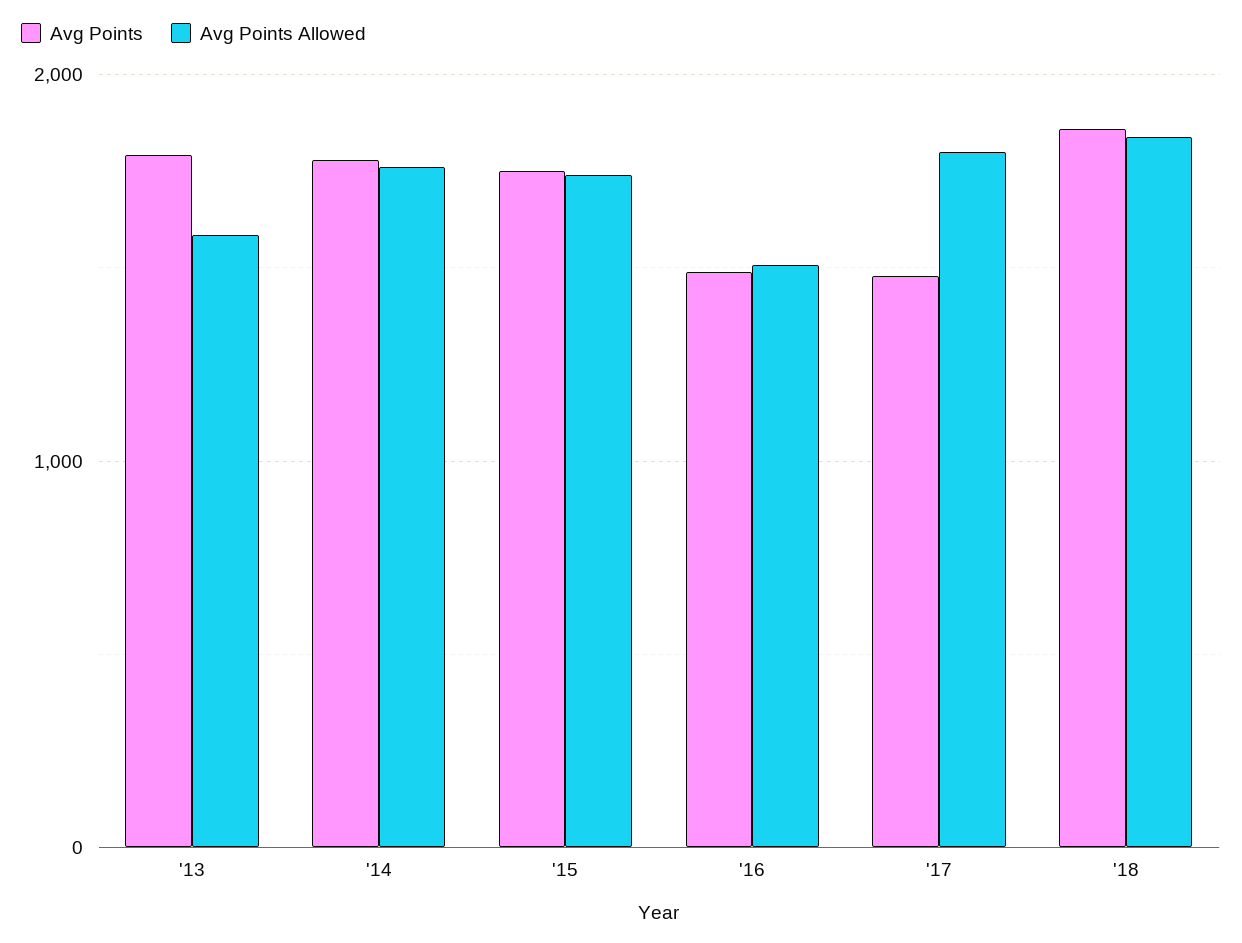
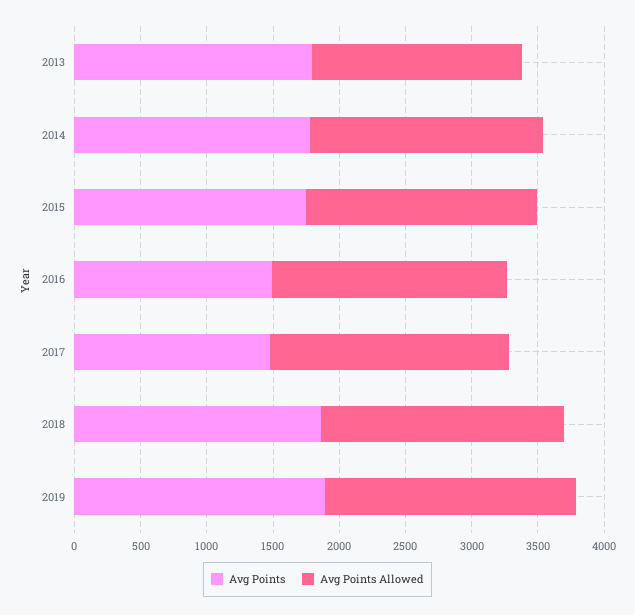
Avg Points Allowed, '16: 1500 -> 1800
Avg Points, 2019: none -> 1900
Avg Points Allowed, 2019: none -> 1900

